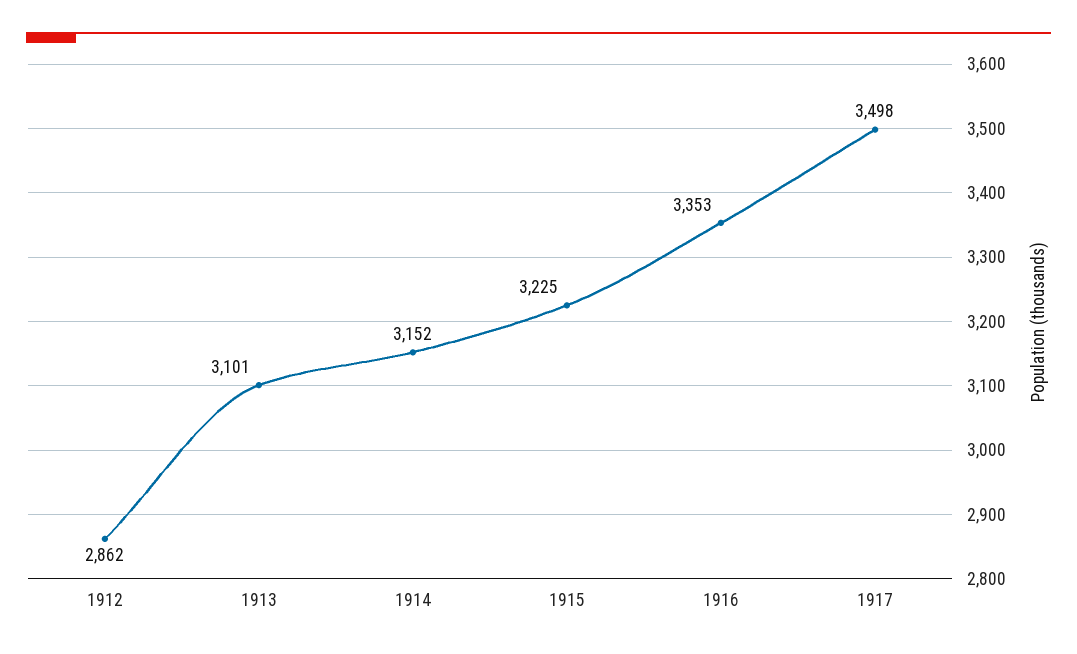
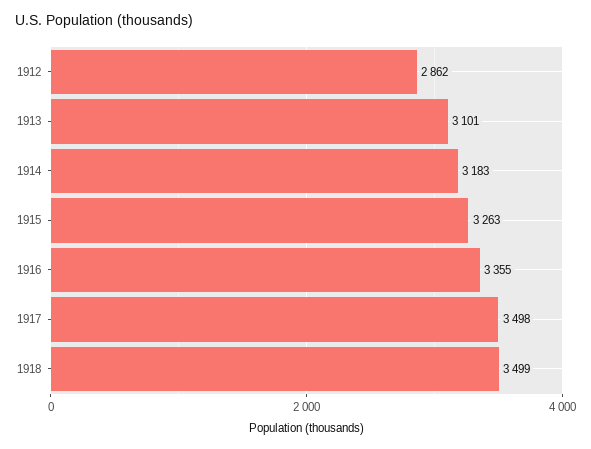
1914: 3152 -> 3183
1915: 3225 -> 3263
1916: 3353 -> 3355
1918: none -> 3499

